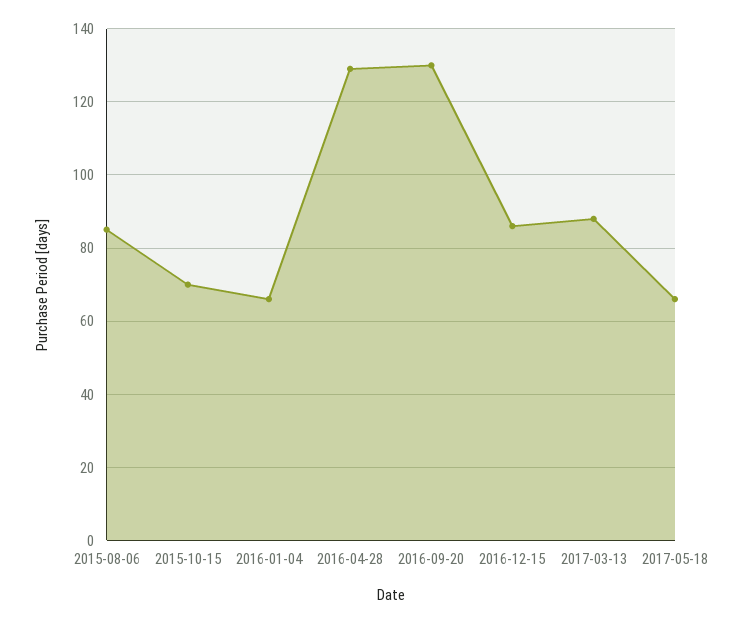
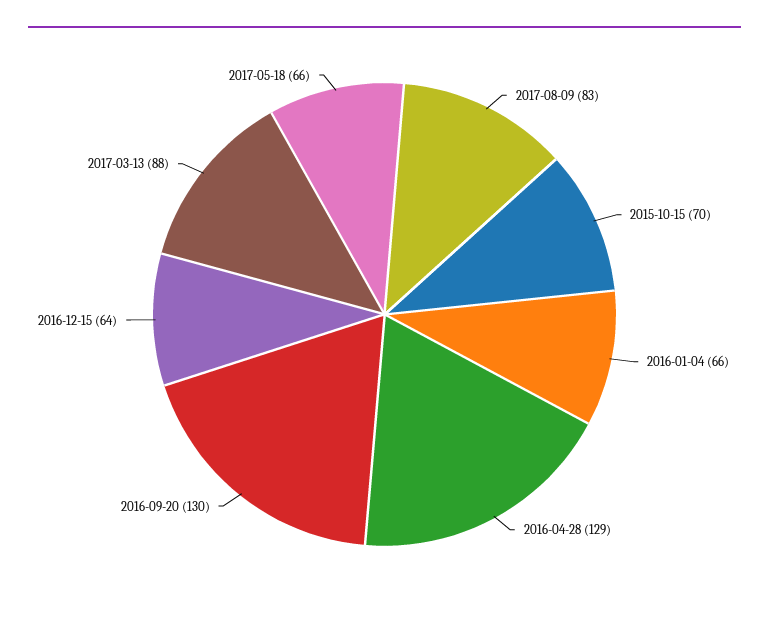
2015-08-06: 85 -> none
2016-12-15: 85 -> 64
2017-08-09: none -> 83

